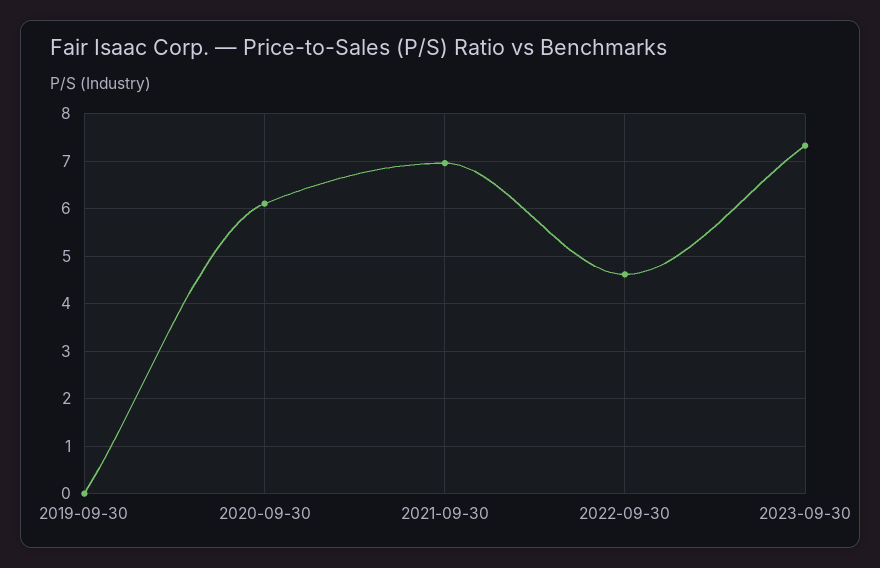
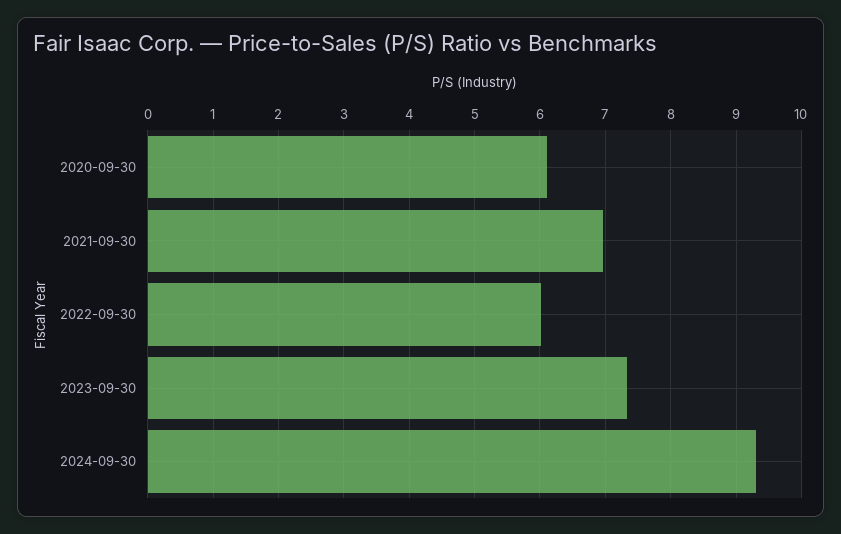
2019-09-30: 0 -> none
2022-09-30: 4.6 -> 6
2024-09-30: none -> 9.3

